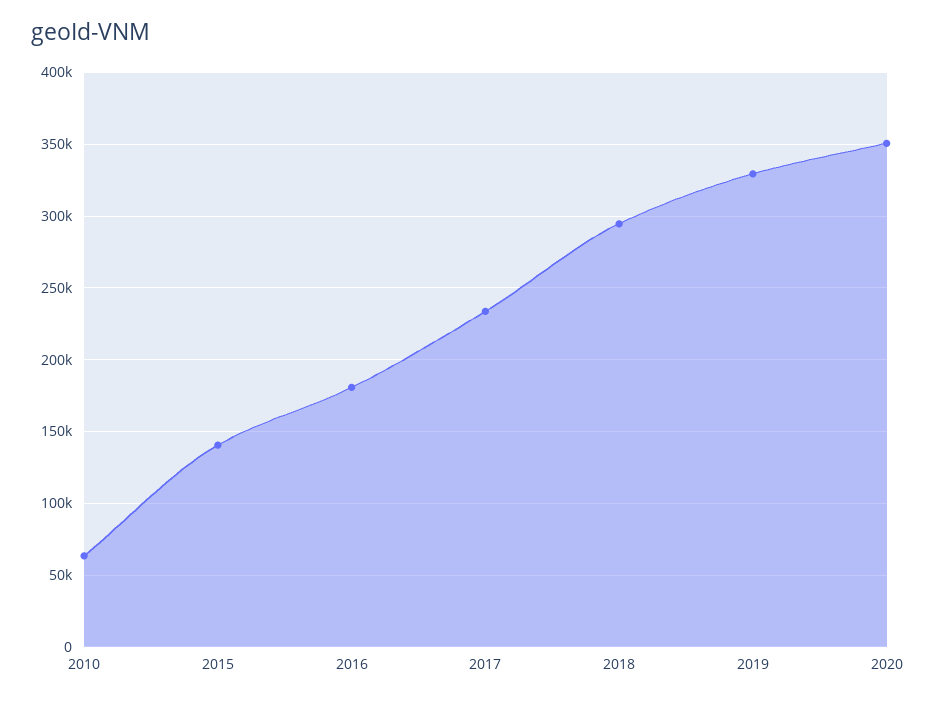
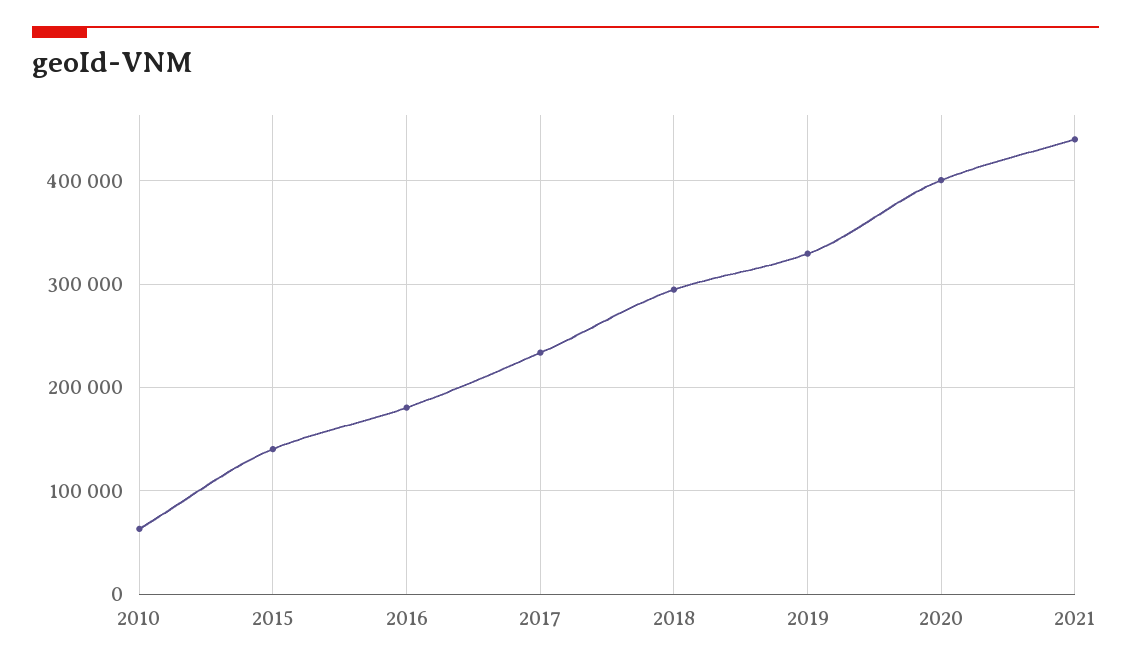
2020: 350000 -> 400000
2021: none -> 440000

